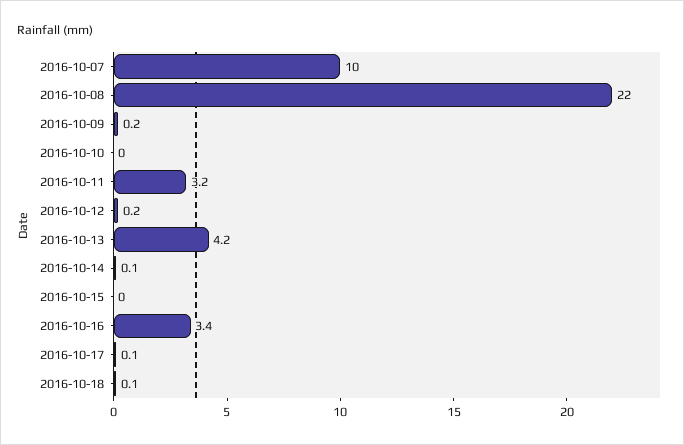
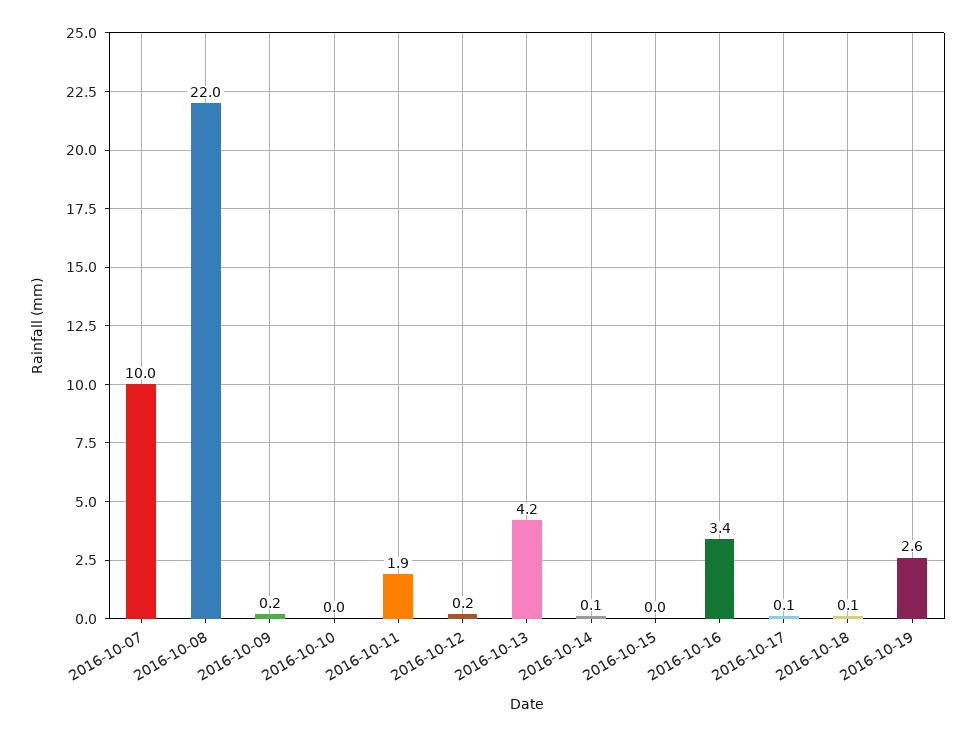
2016-10-11: 3.2 -> 1.9
2016-10-19: none -> 2.6

